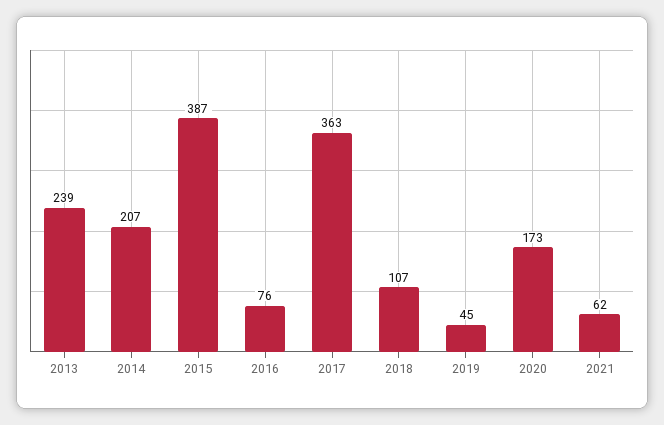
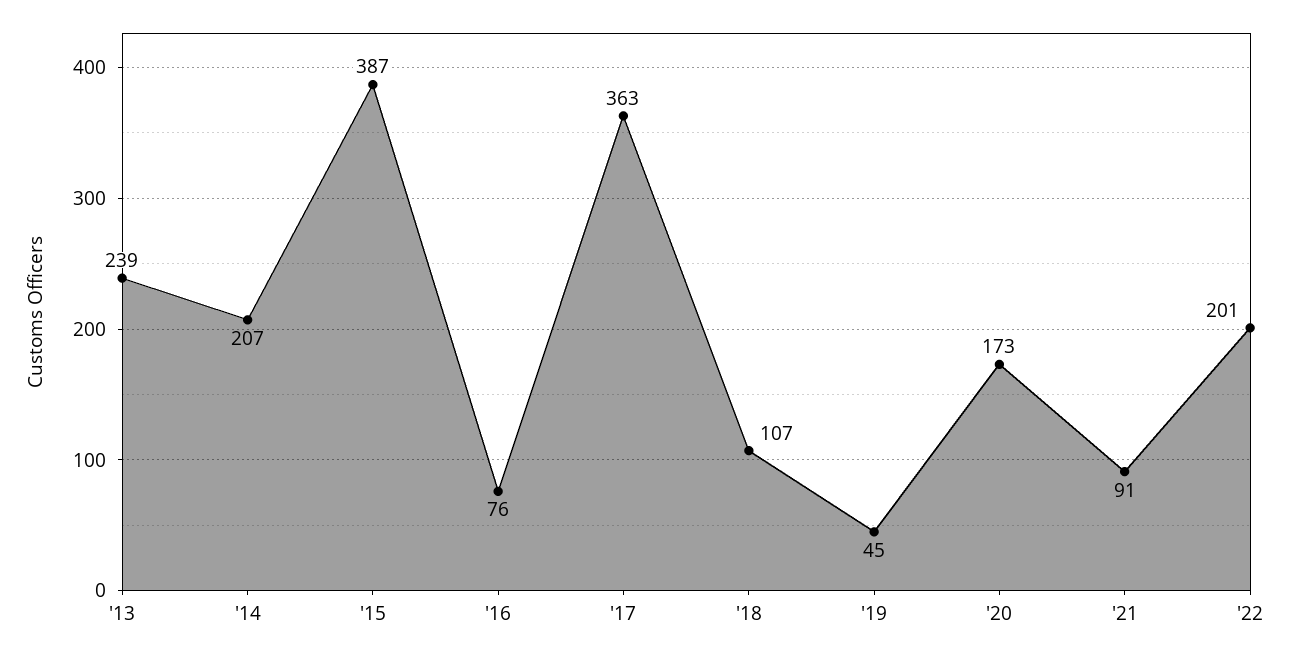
2021: 62 -> 91
'22: none -> 201

